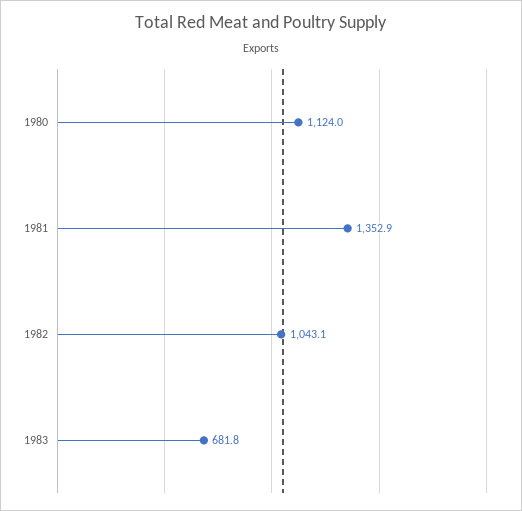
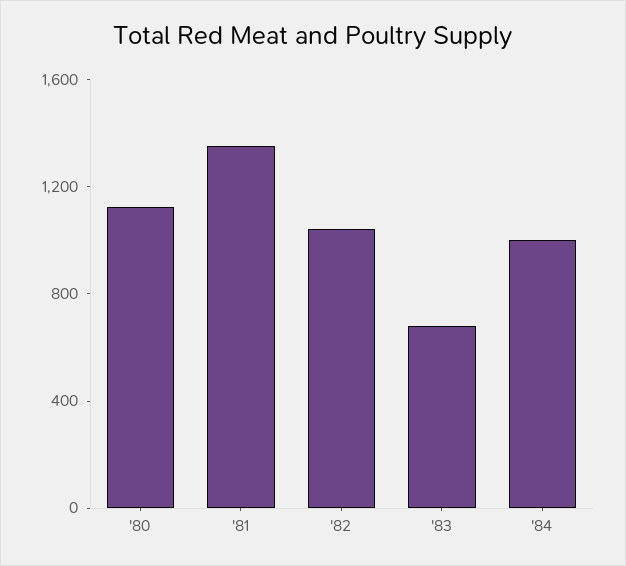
'84: none -> 1000

